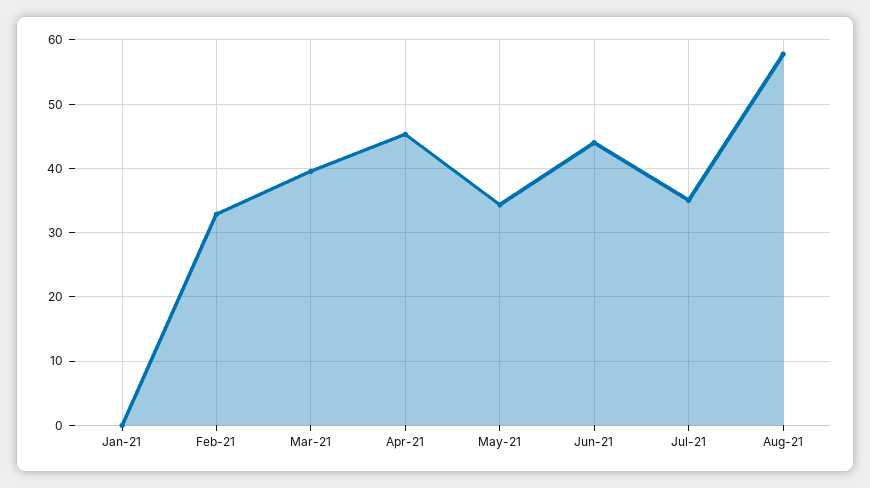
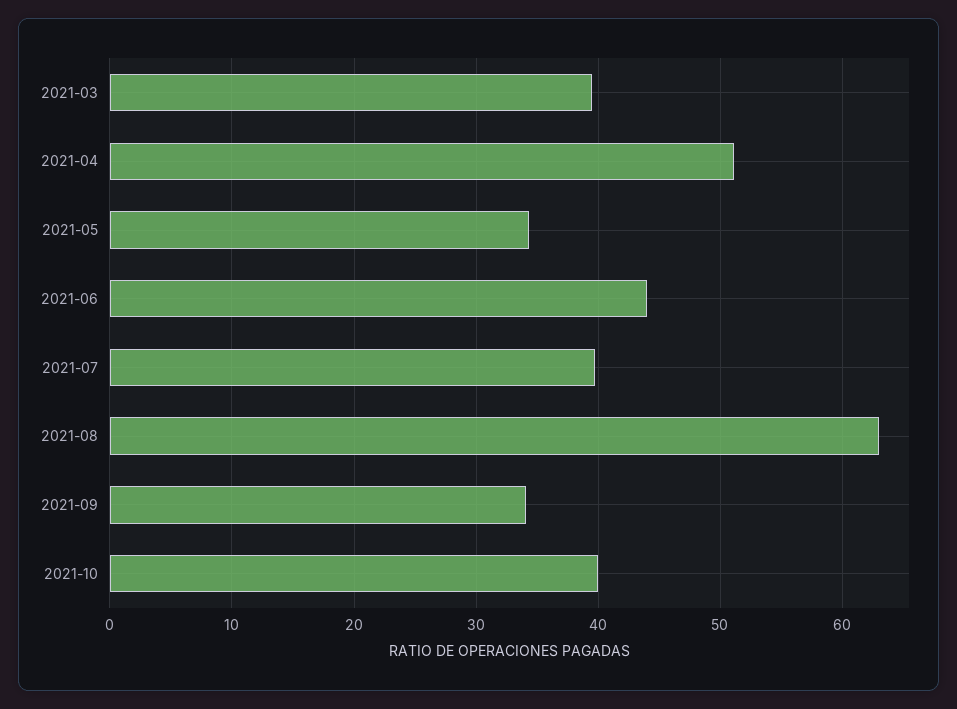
Jan-21: 0 -> none
Feb-21: 33 -> none
Apr-21: 45 -> 51
Jul-21: 35 -> 40
Aug-21: 58 -> 63
2021-09: none -> 34
2021-10: none -> 40

